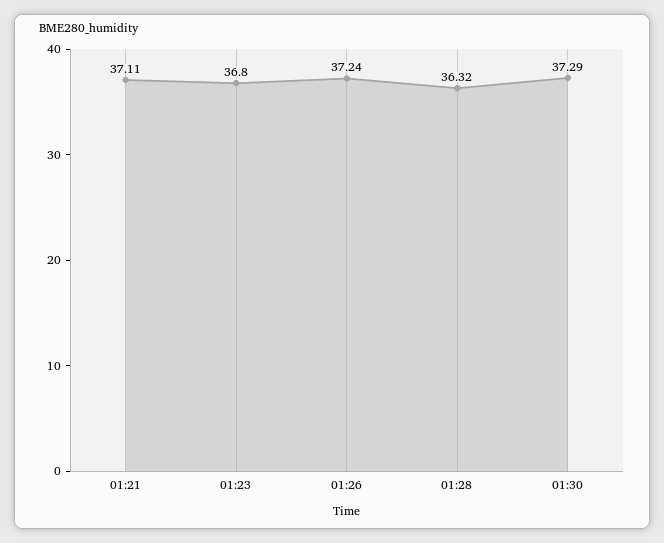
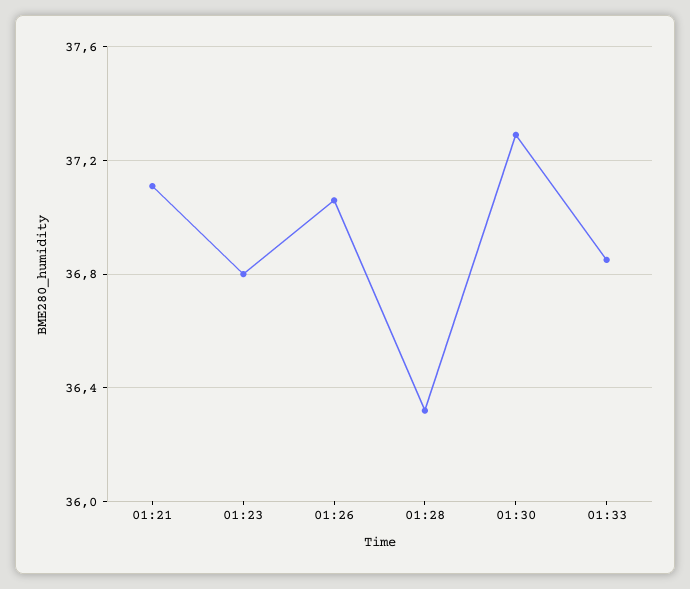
01:26: 37.24 -> 37.05
01:33: none -> 36.85

